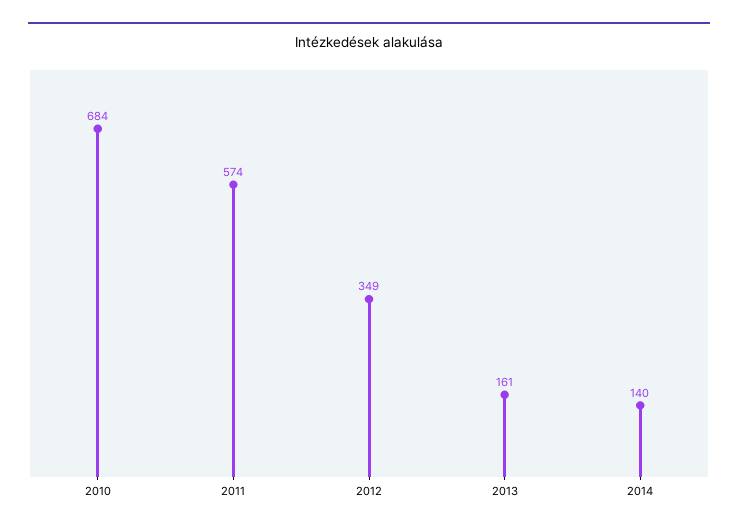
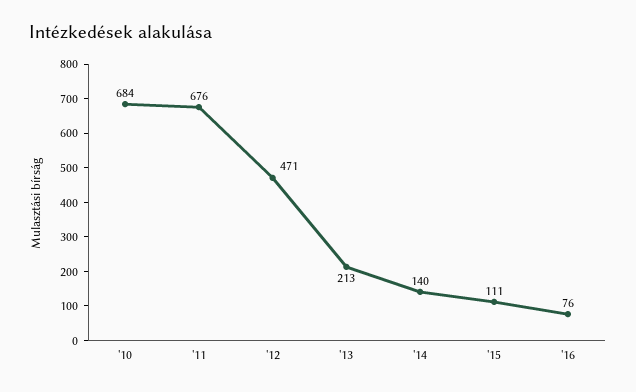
2011: 574 -> 676
2012: 349 -> 471
2013: 161 -> 213
'15: none -> 111
'16: none -> 76

